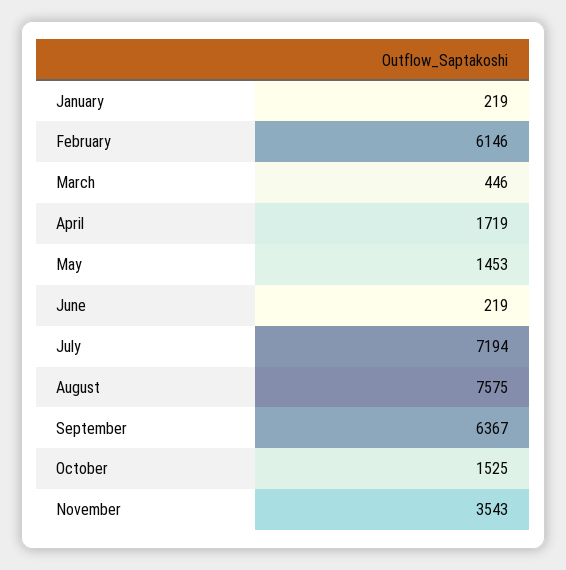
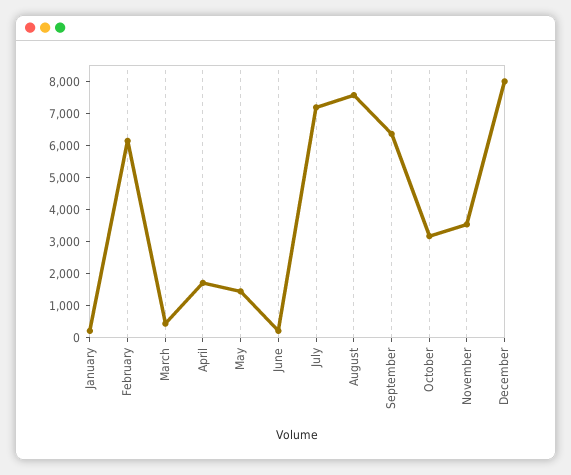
October: 1525 -> 3250
December: none -> 8000

